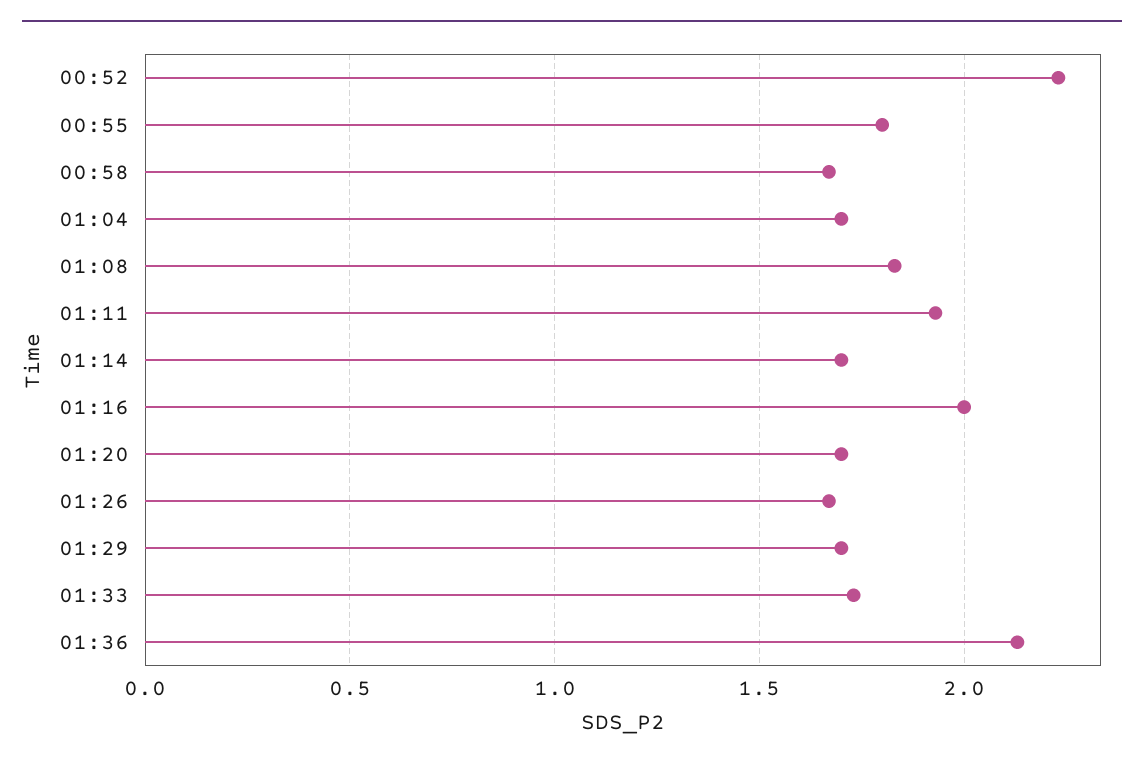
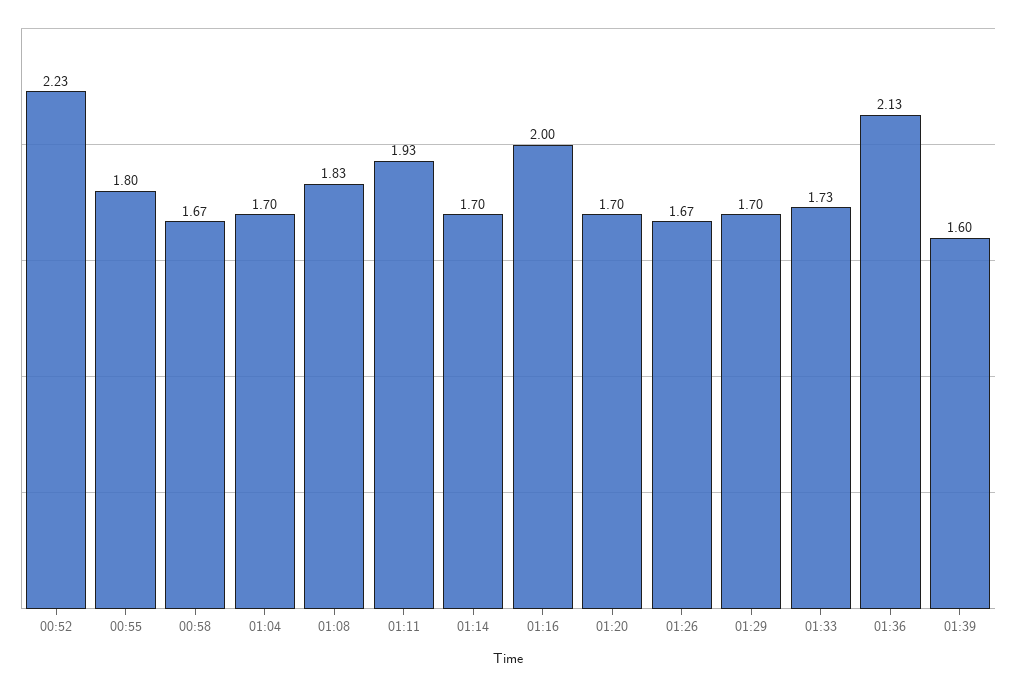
01:39: none -> 1.6

